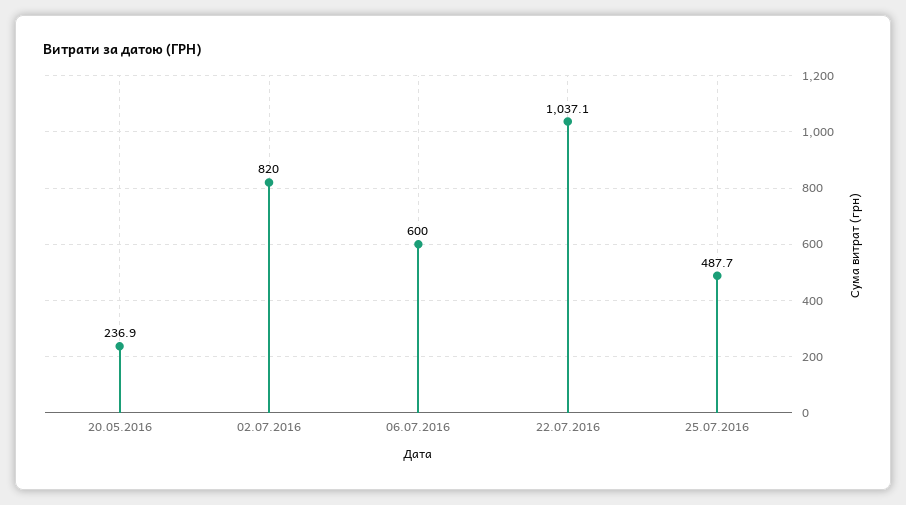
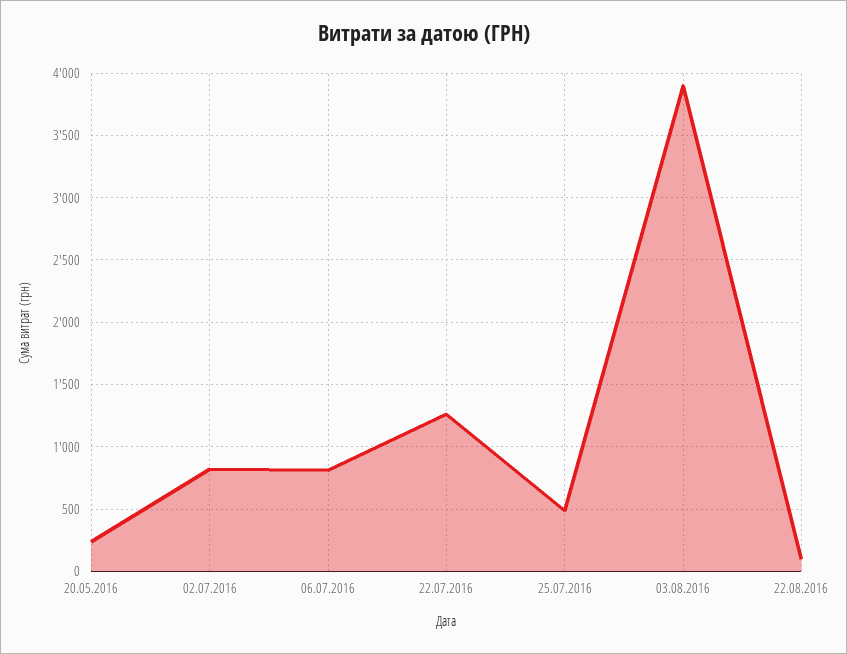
06.07.2016: 600 -> 800
22.07.2016: 1037.1 -> 1250
03.08.2016: none -> 3900
22.08.2016: none -> 100

